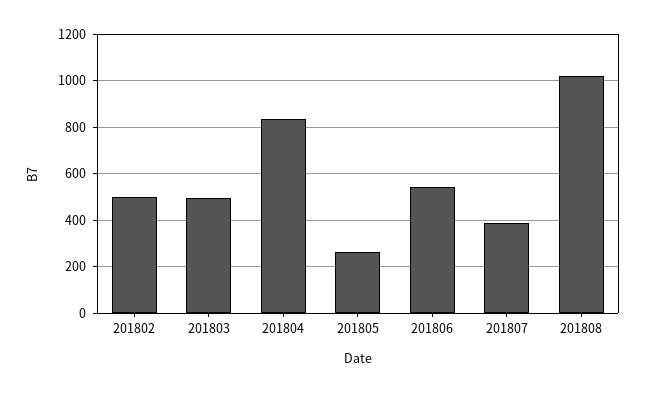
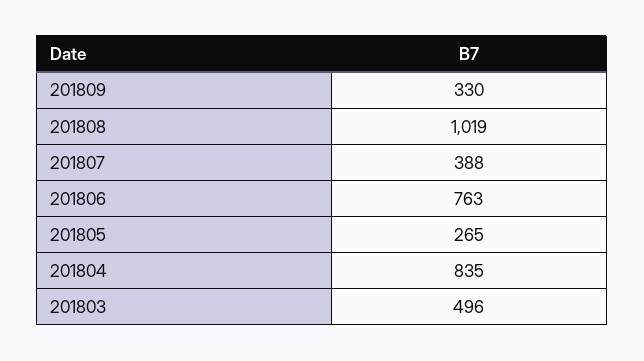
201802: 500 -> none
201806: 550 -> 763
201809: none -> 330

